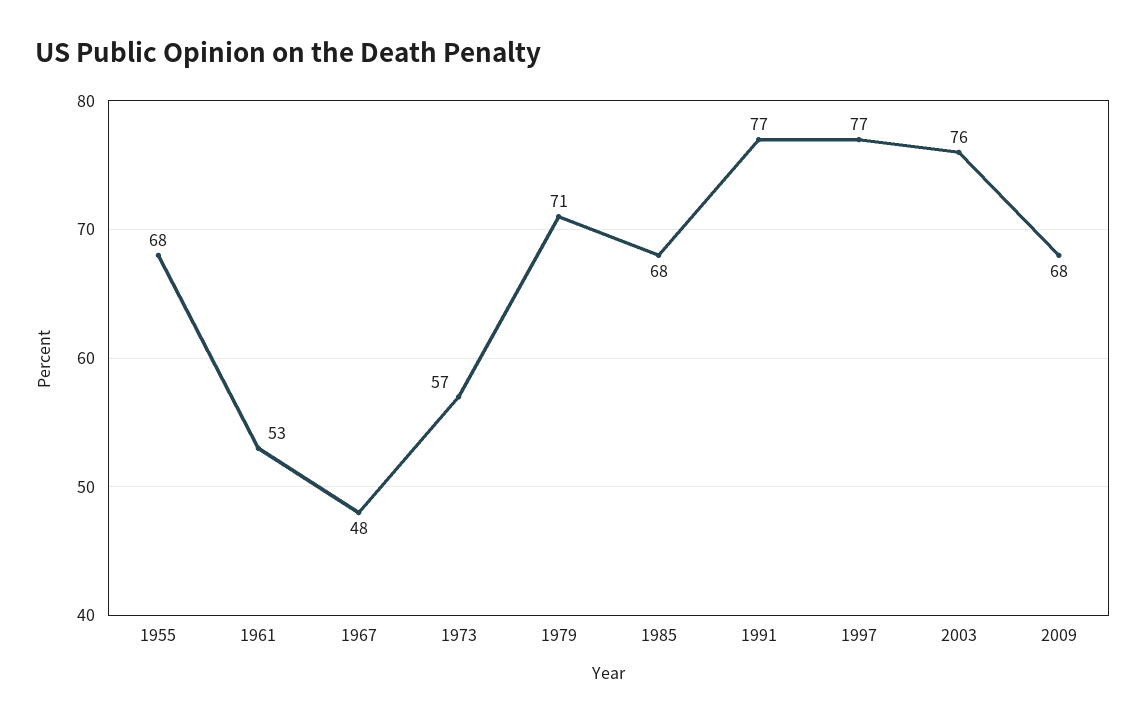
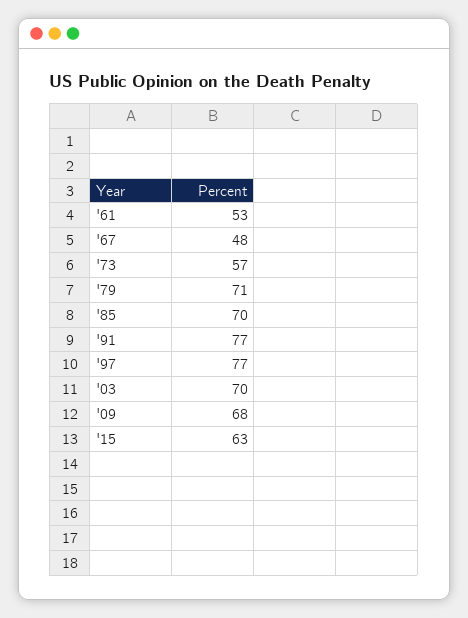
1955: 68 -> none
1985: 68 -> 70
2003: 76 -> 70
'15: none -> 63

